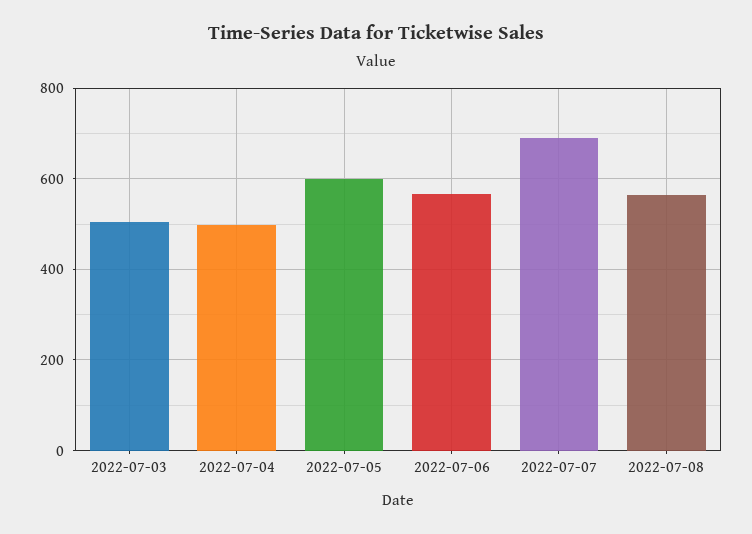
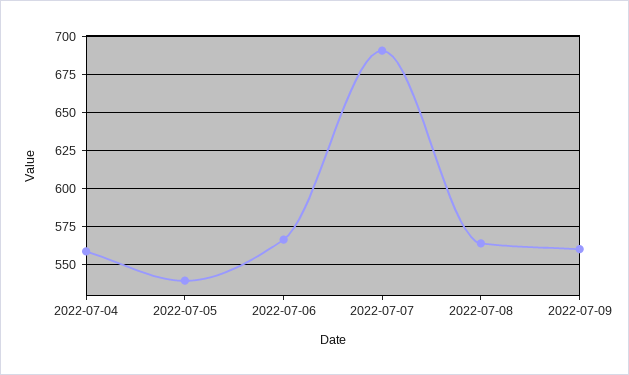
2022-07-03: 500 -> none
2022-07-04: 500 -> 560
2022-07-05: 600 -> 540
2022-07-09: none -> 560

